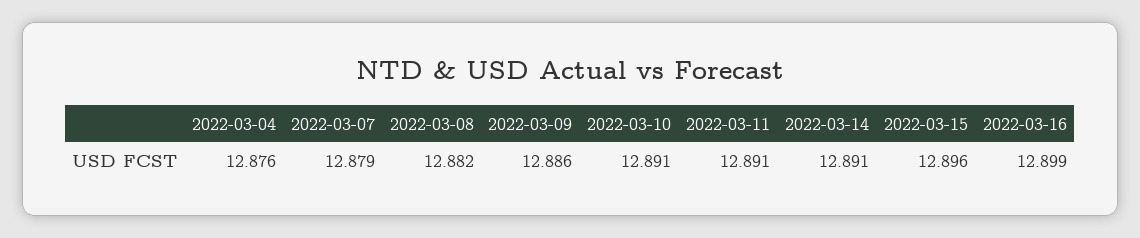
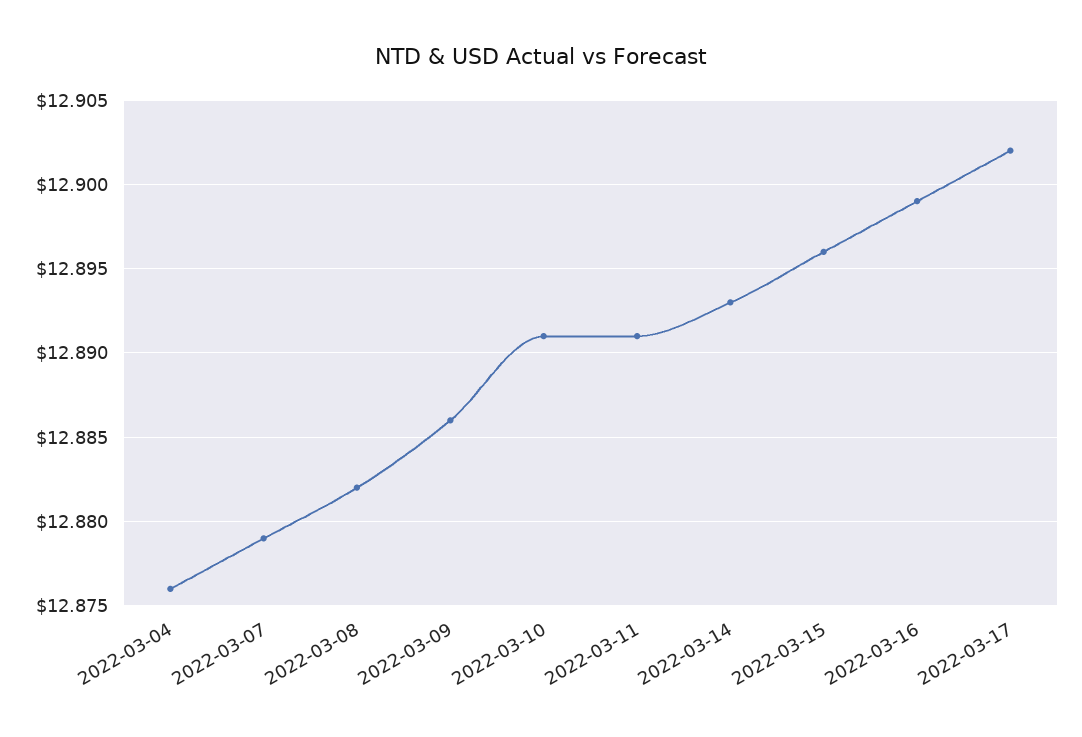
2022-03-14: 12.891 -> 12.893
2022-03-17: none -> 12.902

